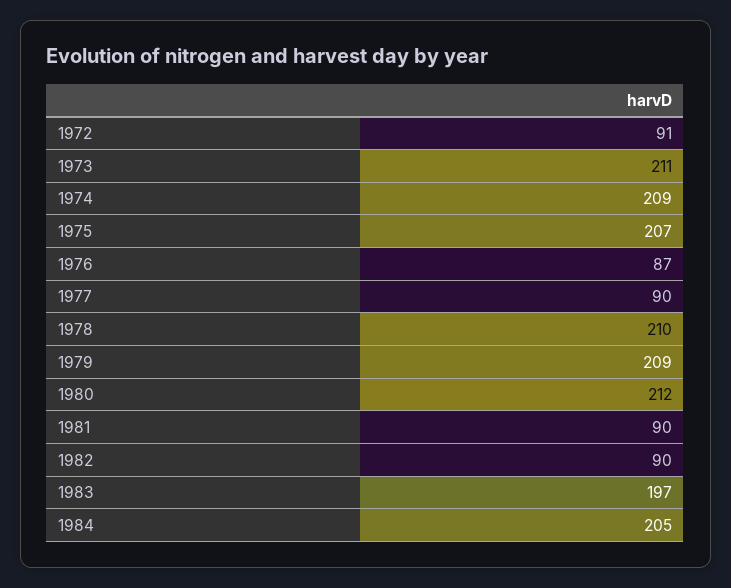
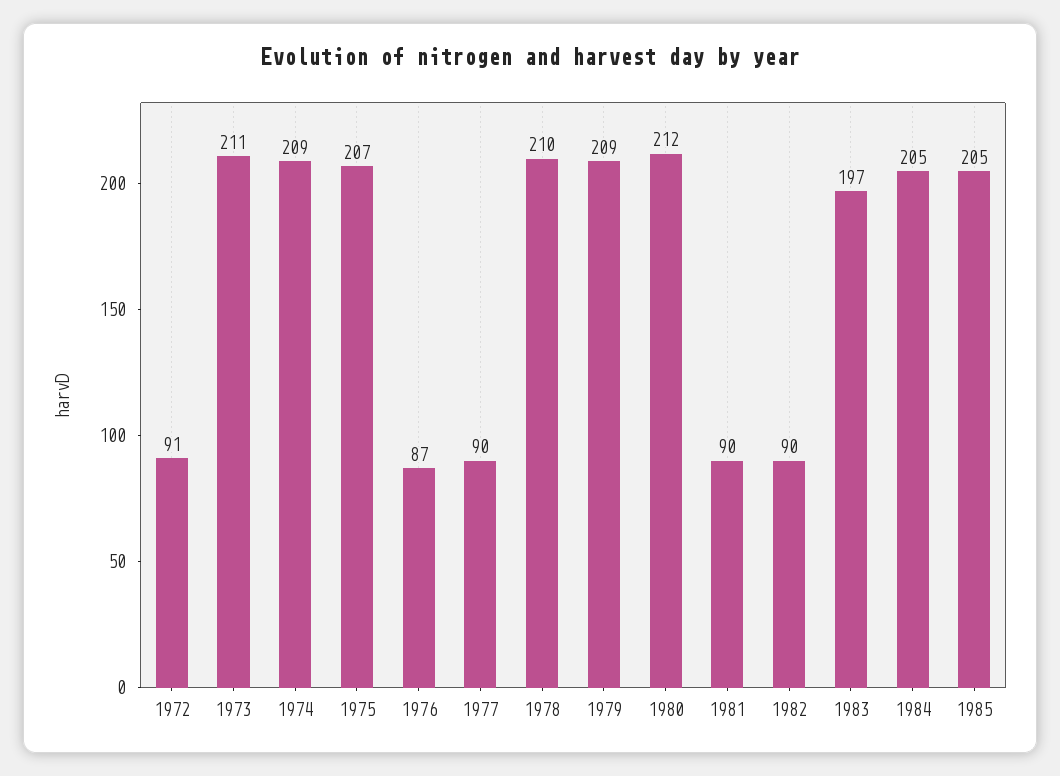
1985: none -> 205

